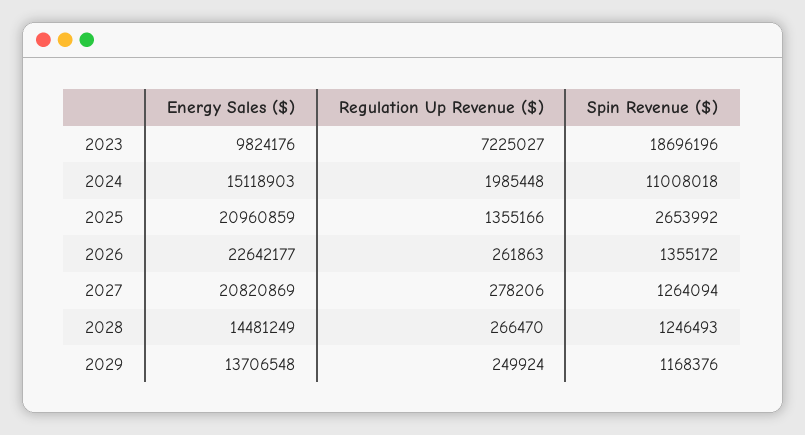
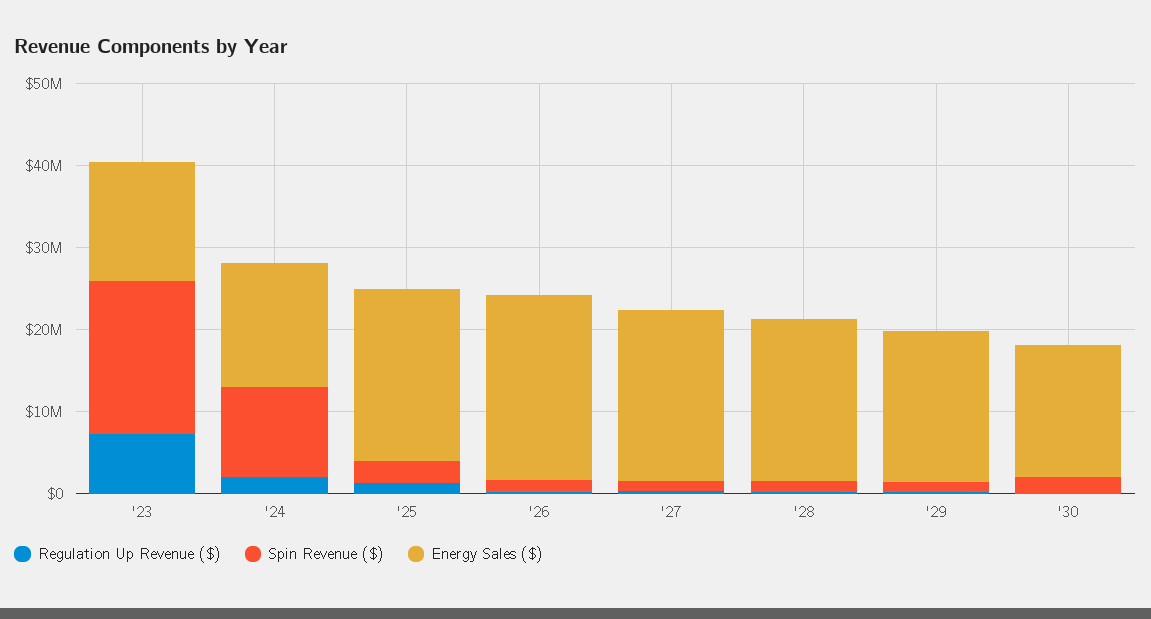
Energy Sales ($), 2023: 9824176 -> 14000000
Energy Sales ($), 2028: 14481249 -> 20000000
Energy Sales ($), 2029: 13706548 -> 18000000
Regulation Up Revenue ($), '30: none -> 0
Spin Revenue ($), '30: none -> 2000000
Energy Sales ($), '30: none -> 16000000

